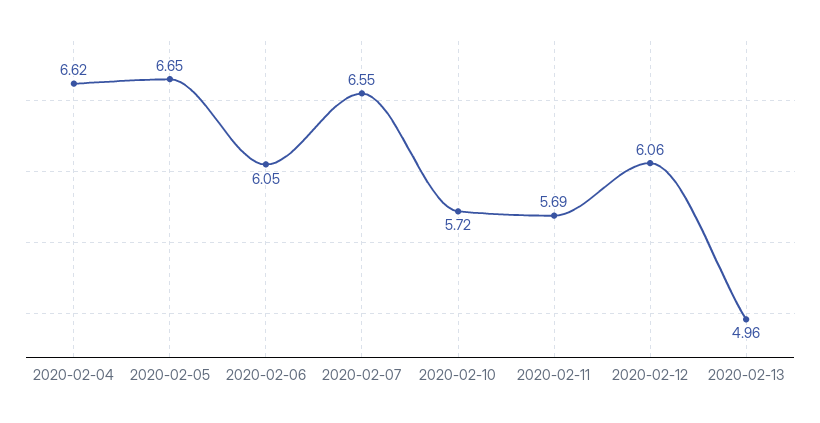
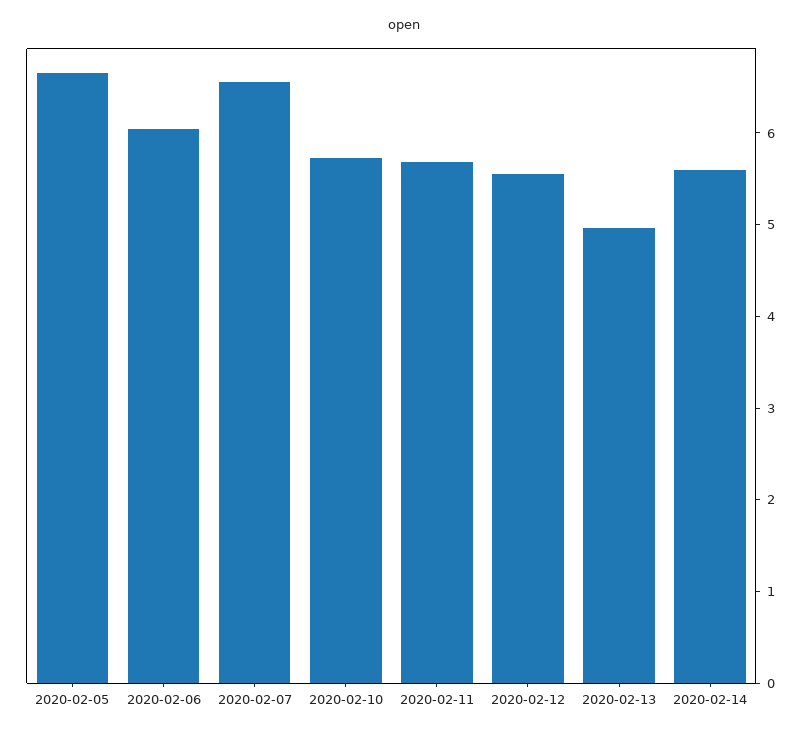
2020-02-04: 6.62 -> none
2020-02-12: 6.06 -> 5.6
2020-02-14: none -> 5.6

